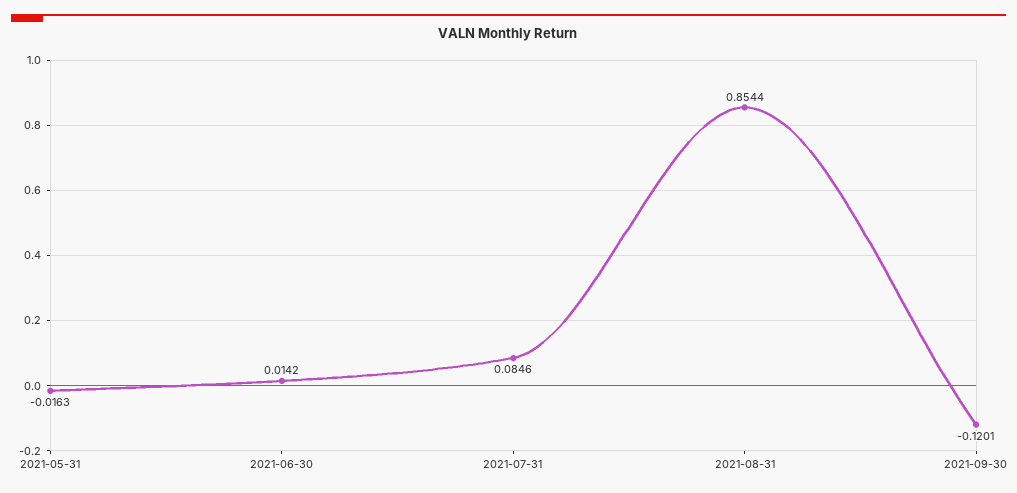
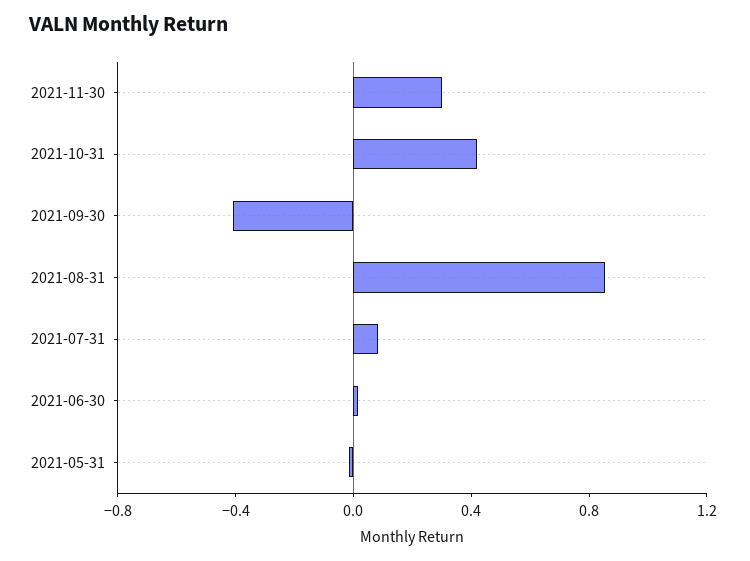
2021-09-30: -0.1201 -> -0.4
2021-11-30: none -> 0.3
2021-10-31: none -> 0.4

